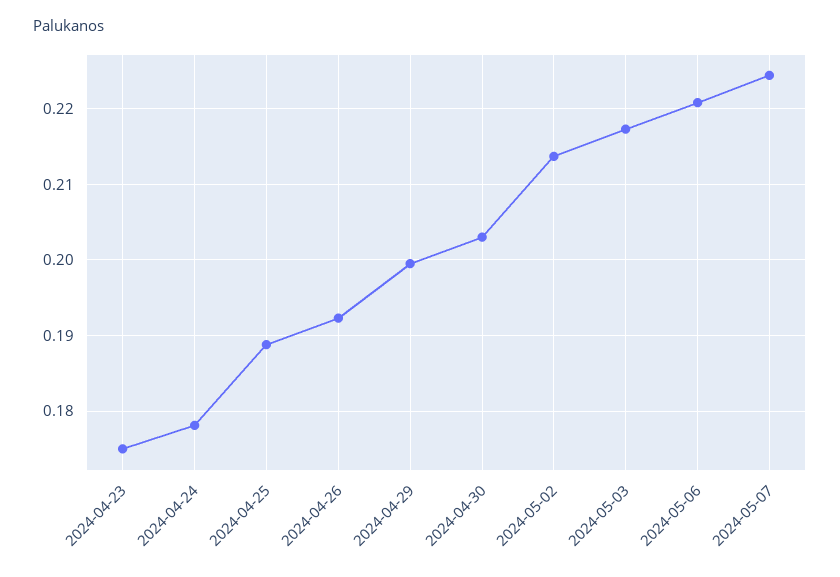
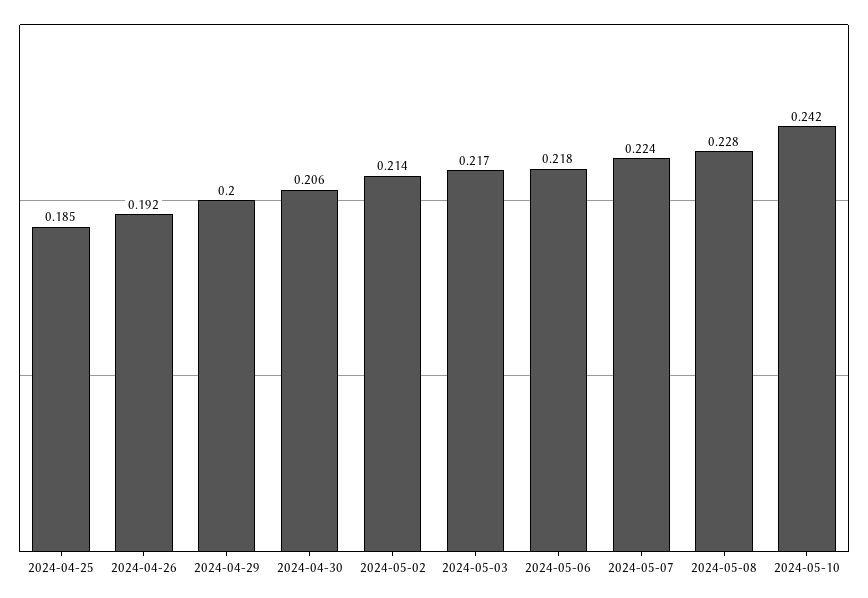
2024-04-23: 0.175 -> none
2024-04-24: 0.178 -> none
2024-04-25: 0.189 -> 0.185
2024-04-30: 0.203 -> 0.206
2024-05-06: 0.221 -> 0.218
2024-05-08: none -> 0.228
2024-05-10: none -> 0.242

